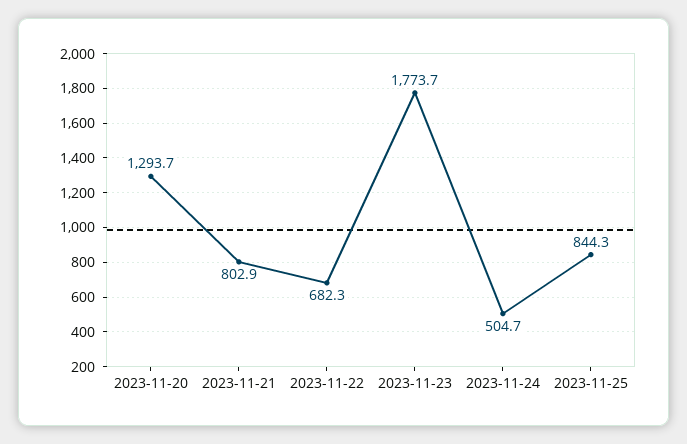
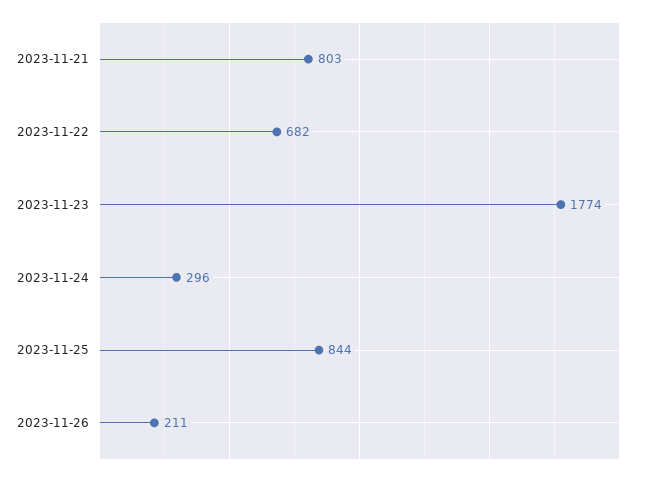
2023-11-20: 1293.7 -> none
2023-11-24: 504.7 -> 296
2023-11-26: none -> 211

